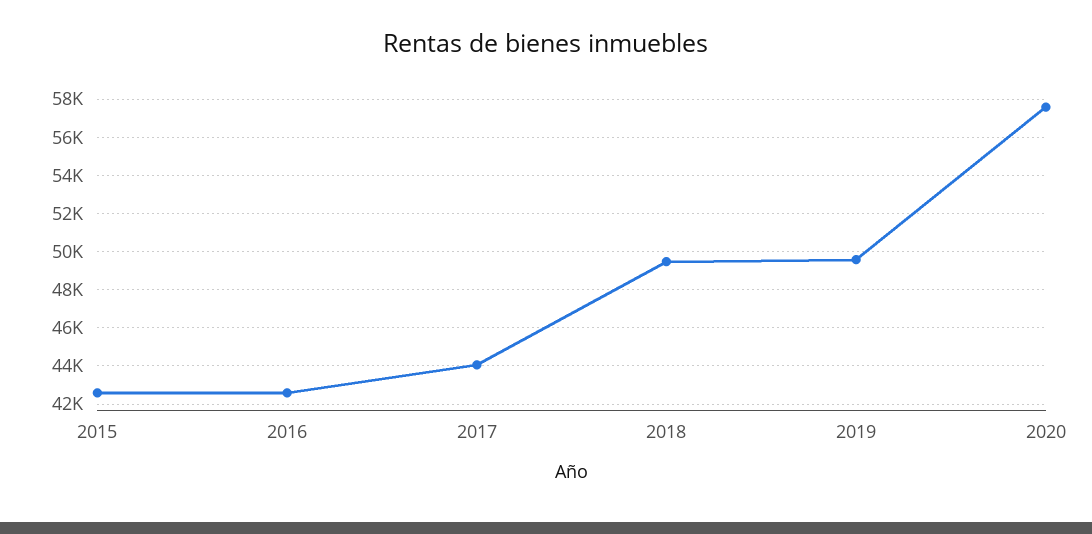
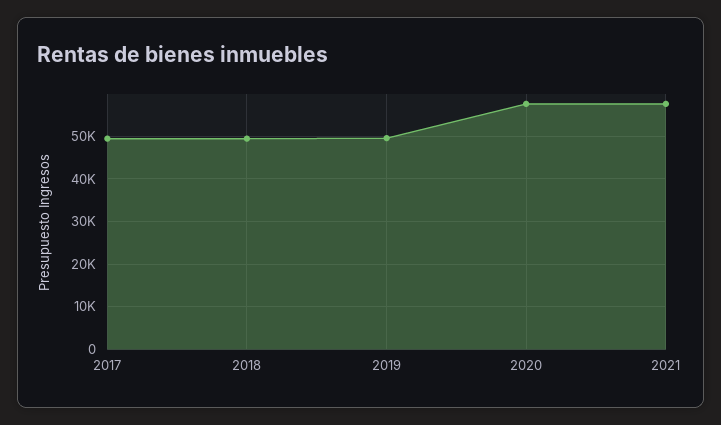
2015: 42500 -> none
2016: 42500 -> none
2017: 44000 -> 50000
2021: none -> 58000

